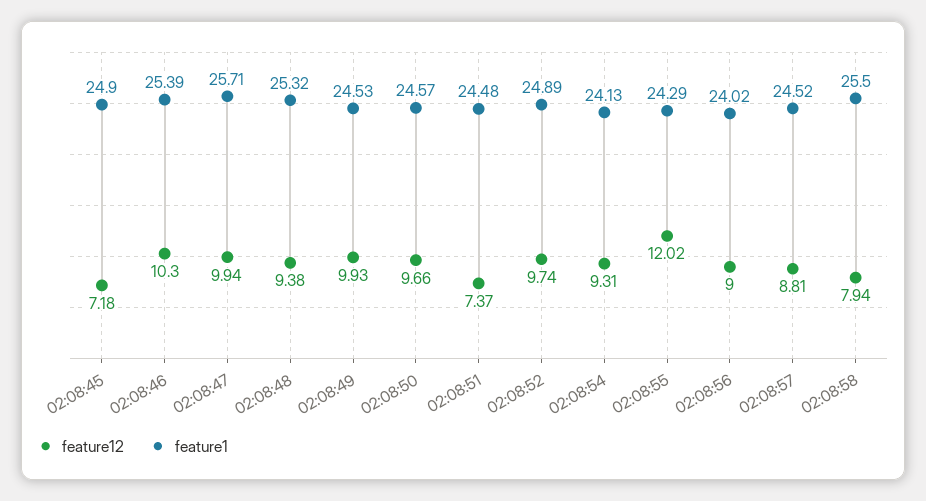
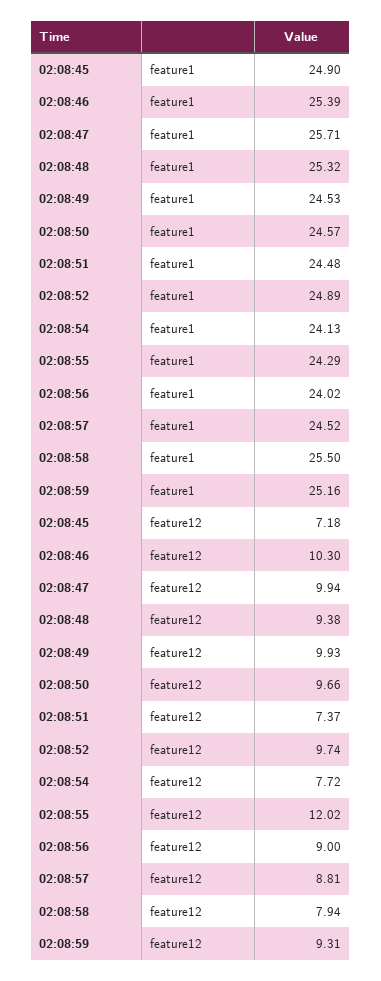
feature12, 02:08:54: 9.31 -> 7.72
feature1, 02:08:59: none -> 25.16
feature12, 02:08:59: none -> 9.31

